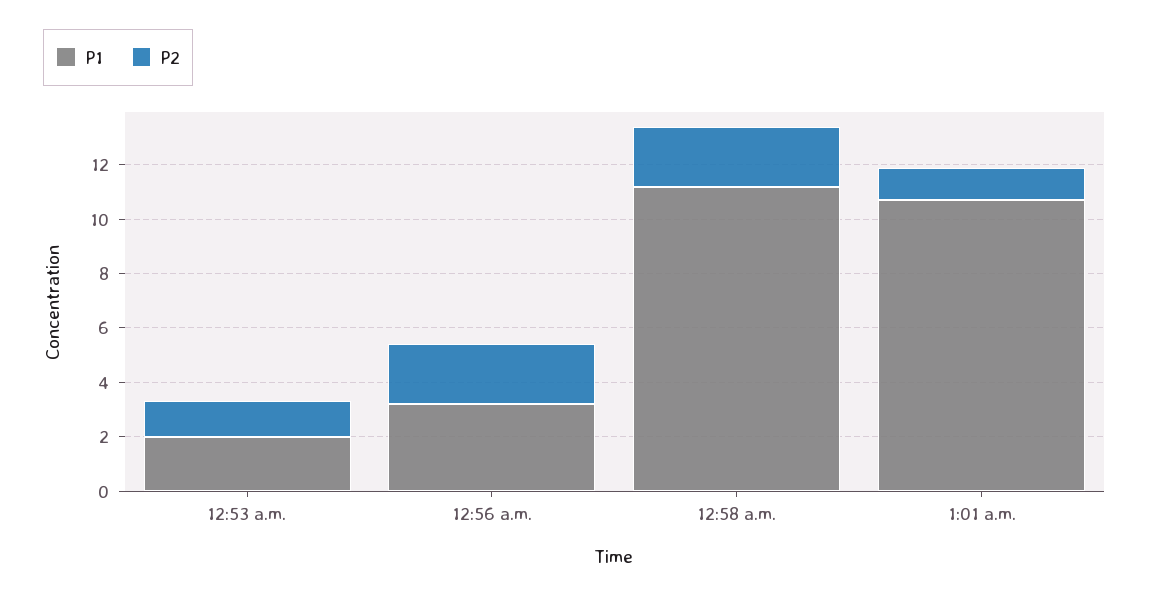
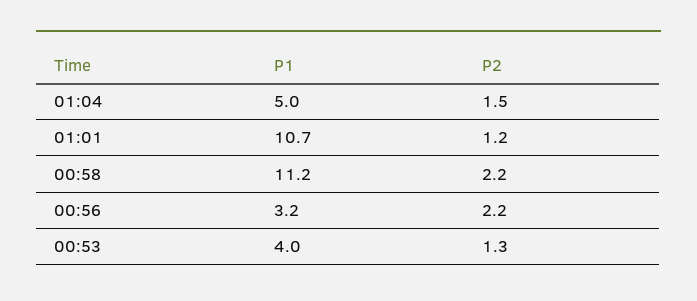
P1, 12:53 a.m.: 2 -> 4
P1, 01:04: none -> 5
P2, 01:04: none -> 1.5

